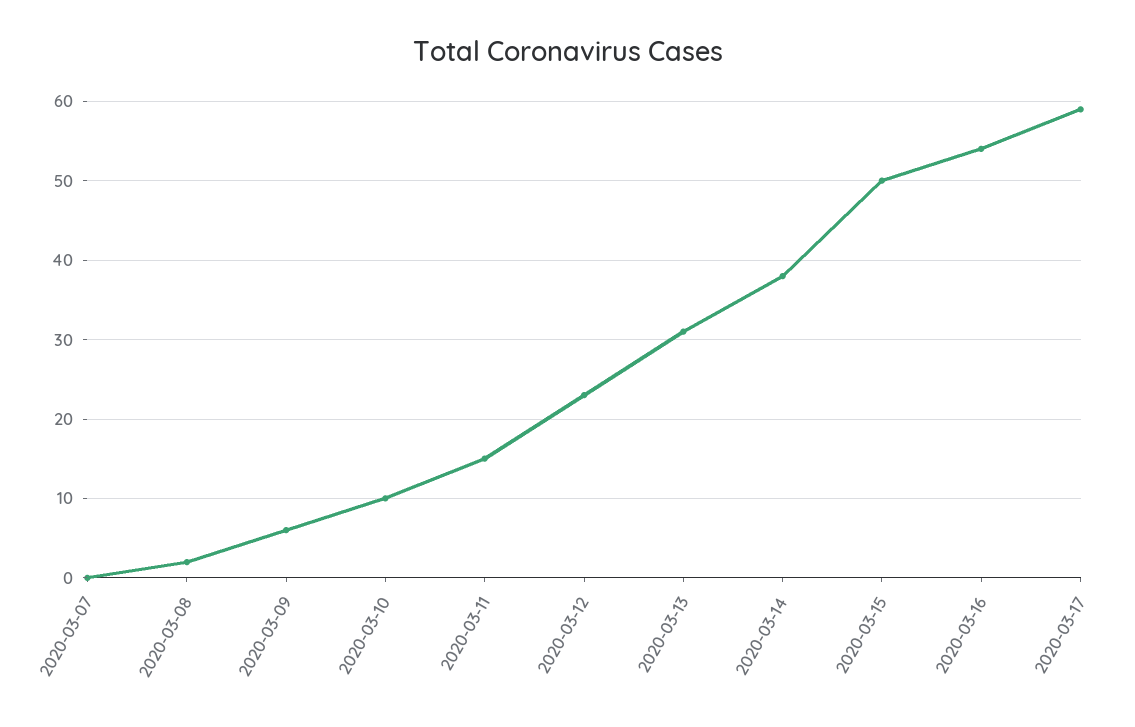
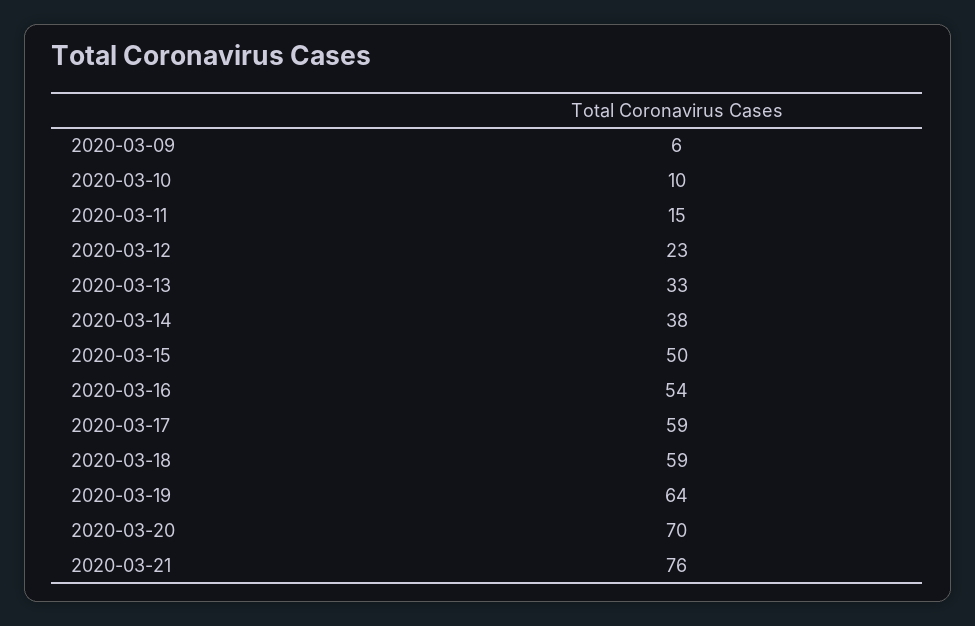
2020-03-07: 0 -> none
2020-03-08: 2 -> none
2020-03-13: 31 -> 33
2020-03-18: none -> 59
2020-03-19: none -> 64
2020-03-20: none -> 70
2020-03-21: none -> 76

